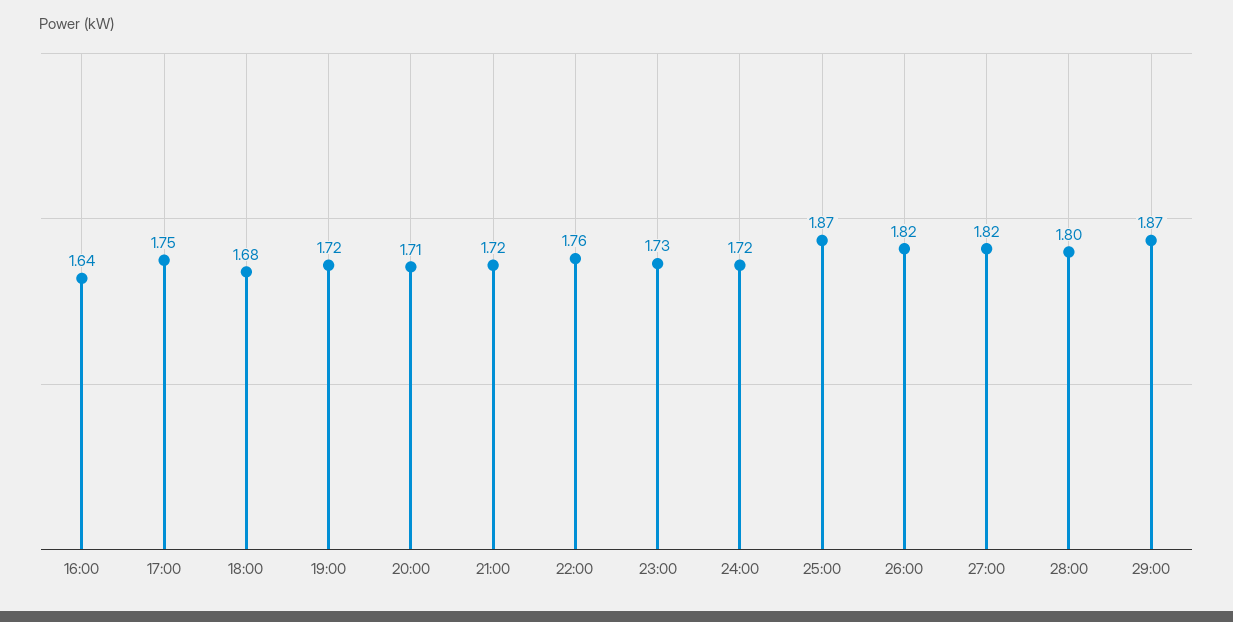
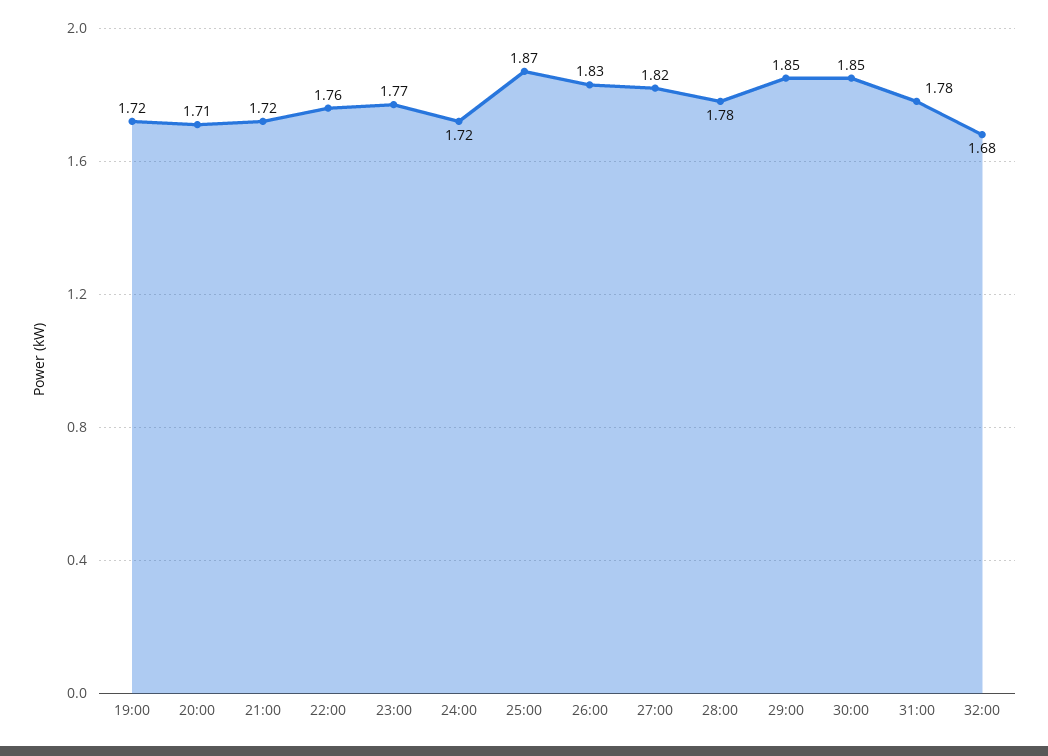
16:00: 1.64 -> none
17:00: 1.75 -> none
18:00: 1.68 -> none
23:00: 1.73 -> 1.77
26:00: 1.82 -> 1.83
28:00: 1.8 -> 1.78
29:00: 1.87 -> 1.85
30:00: none -> 1.85
31:00: none -> 1.78
32:00: none -> 1.68

